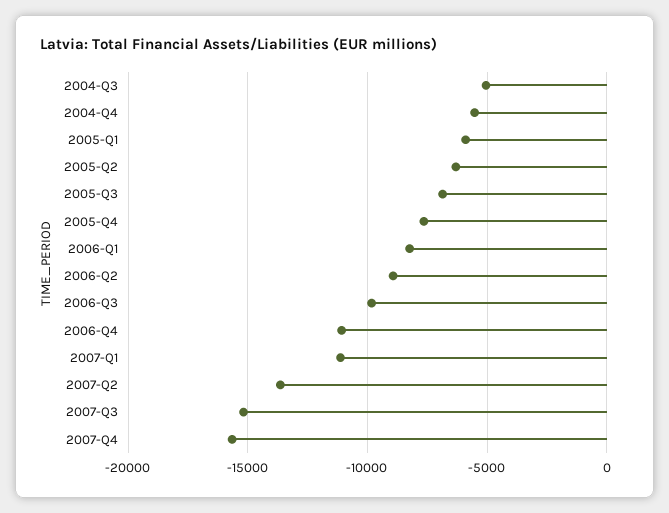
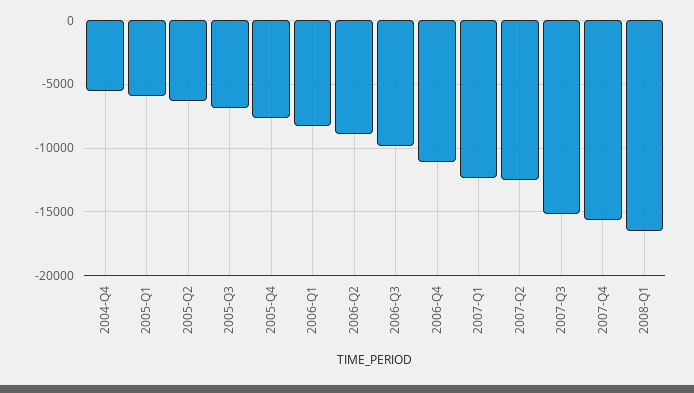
2004-Q3: -5000 -> none
2007-Q1: -11000 -> -12500
2007-Q2: -13500 -> -12500
2008-Q1: none -> -16500

